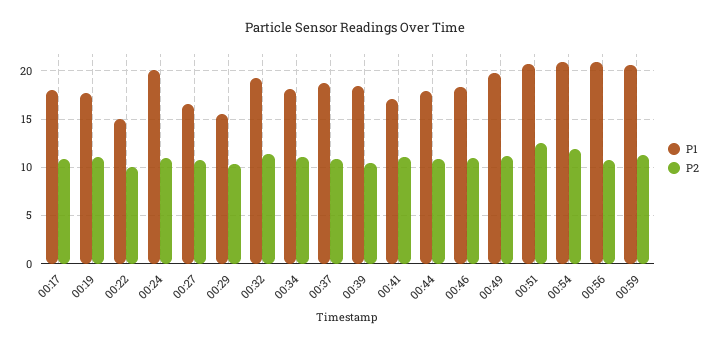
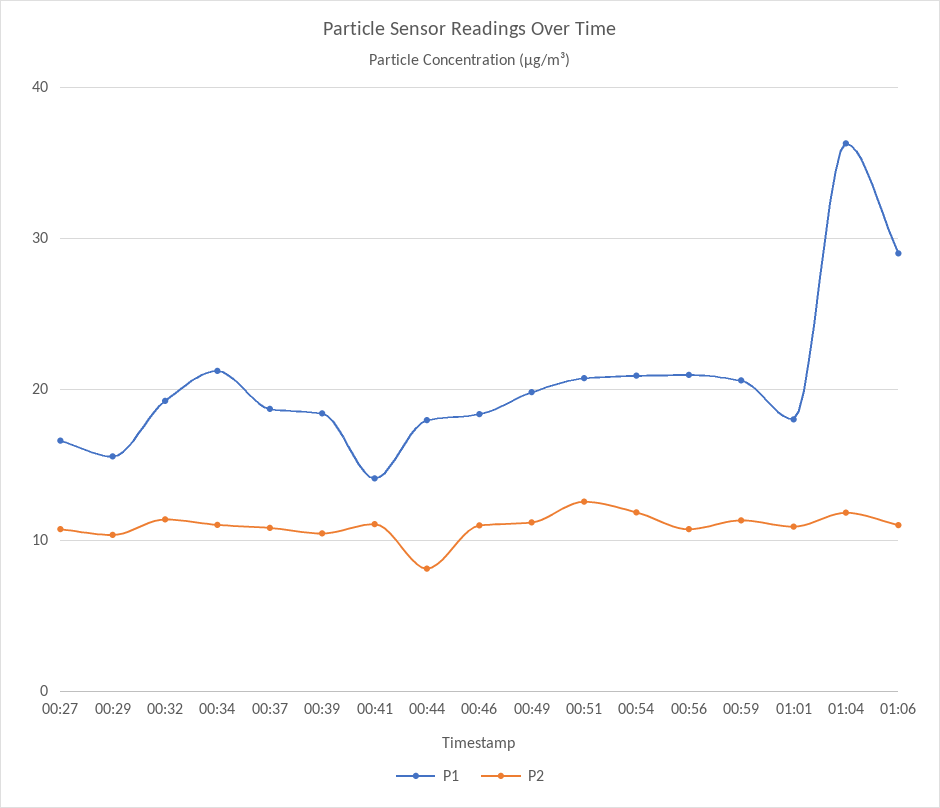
P1, 00:17: 18 -> none
P2, 00:17: 11 -> none
P1, 00:19: 18 -> none
P2, 00:19: 11 -> none
P1, 00:22: 15 -> none
P2, 00:22: 10 -> none
P1, 00:24: 20 -> none
P2, 00:24: 11 -> none
P1, 00:34: 18 -> 21
P1, 00:41: 17 -> 14
P2, 00:44: 11 -> 8
P1, 01:01: none -> 18
P2, 01:01: none -> 11
P1, 01:04: none -> 36
P2, 01:04: none -> 12
P1, 01:06: none -> 29
P2, 01:06: none -> 11

